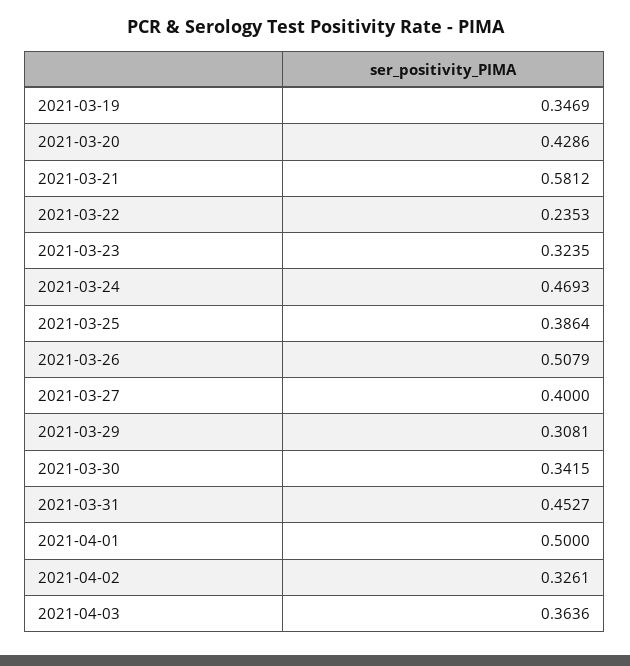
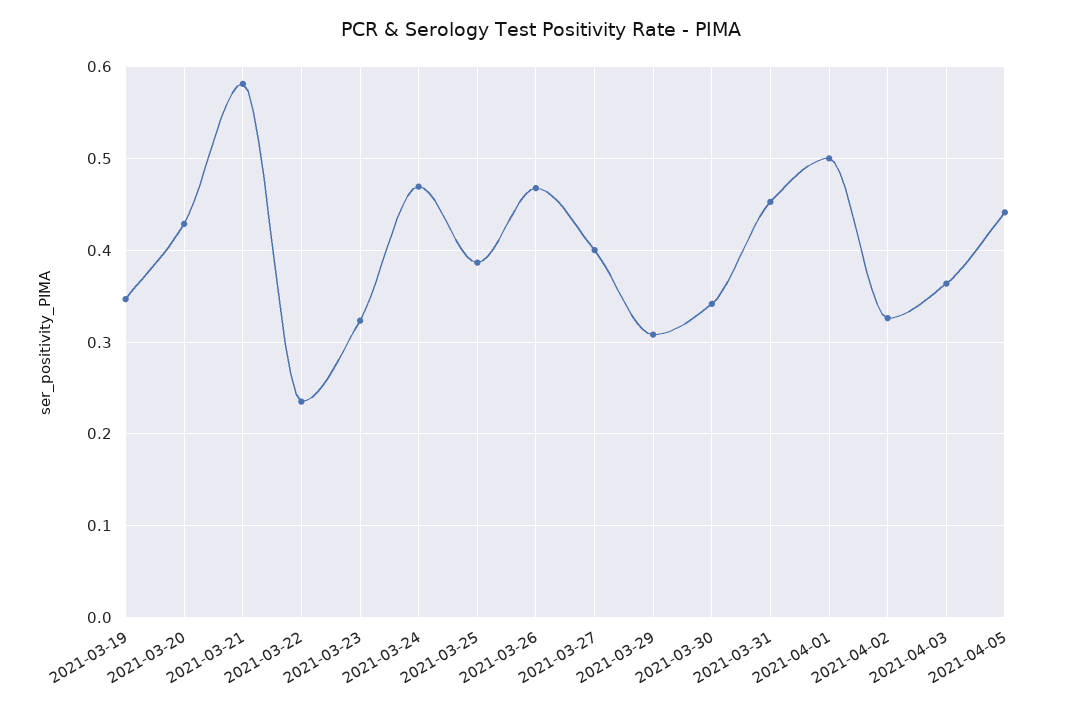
2021-03-26: 0.5079 -> 0.47
2021-04-05: none -> 0.44

